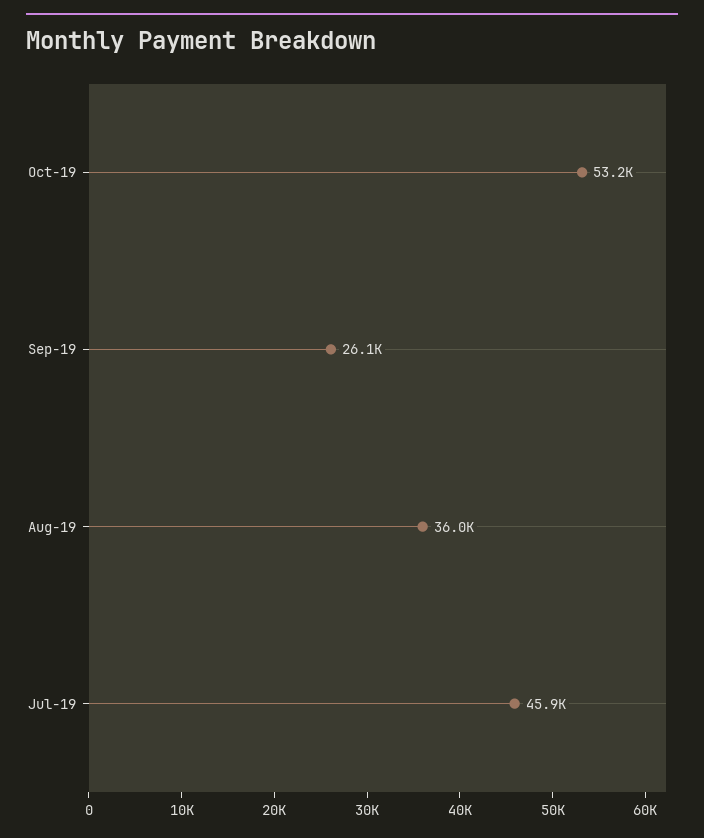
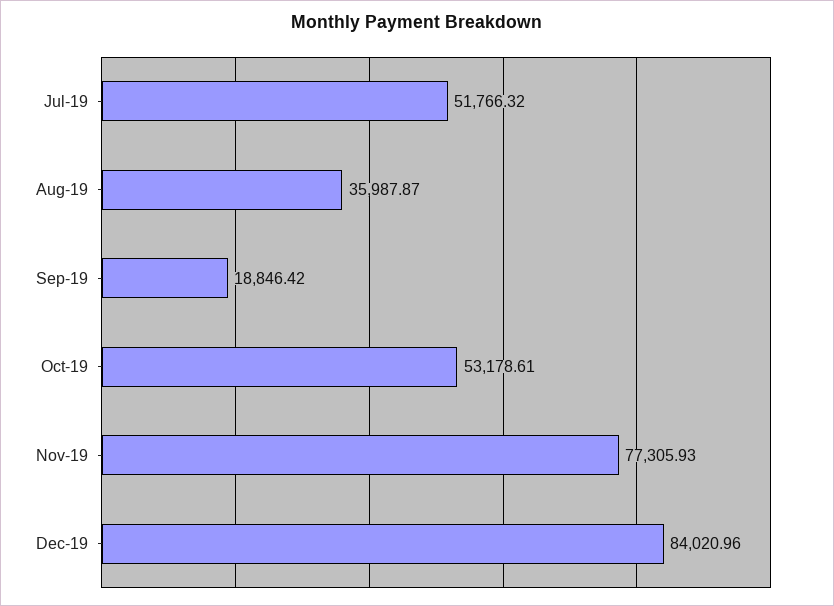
Sep-19: 26100 -> 18846.42
Jul-19: 45900 -> 51766.32
Nov-19: none -> 77305.93
Dec-19: none -> 84020.96

